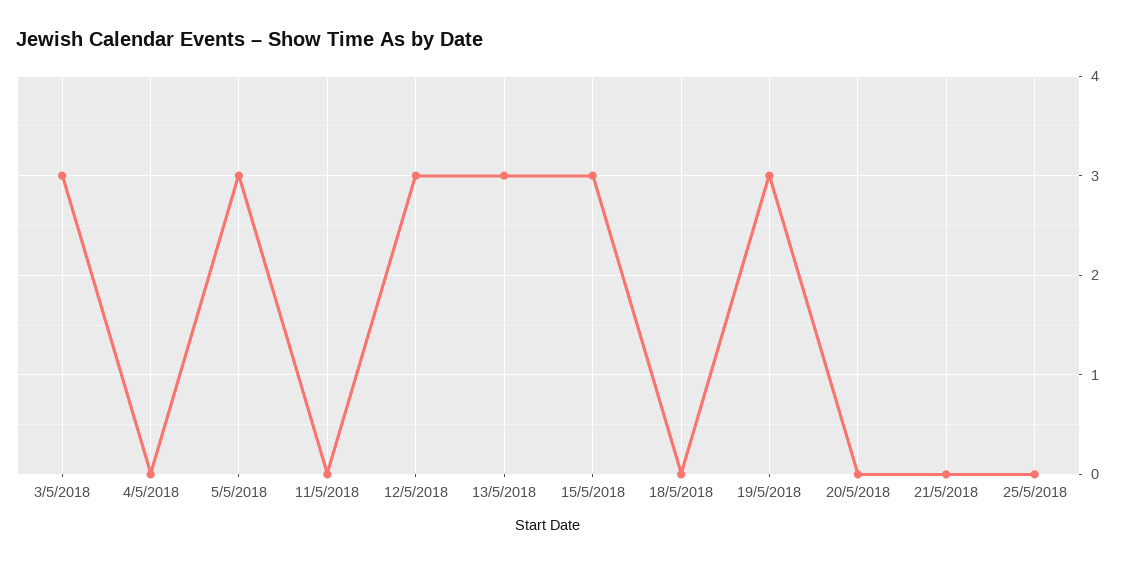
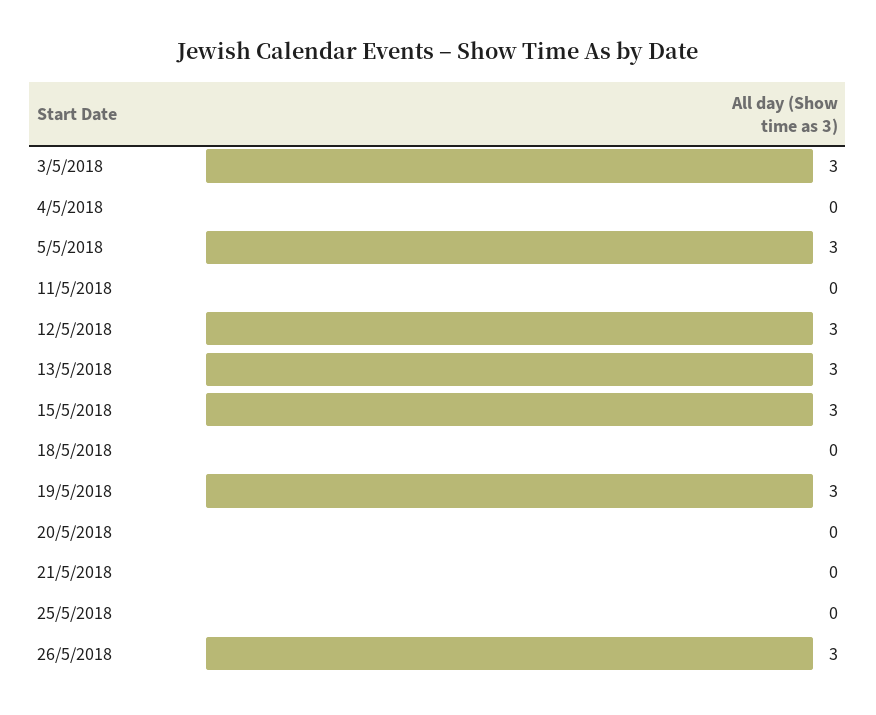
26/5/2018: none -> 3

